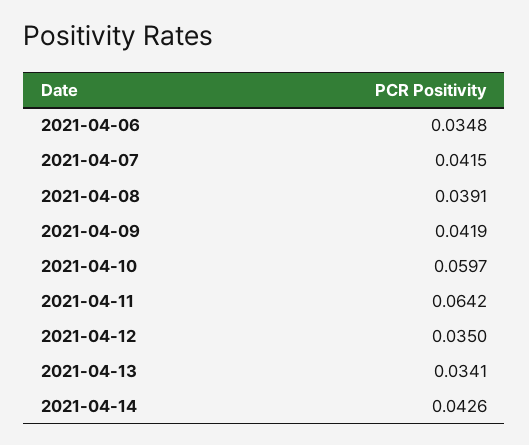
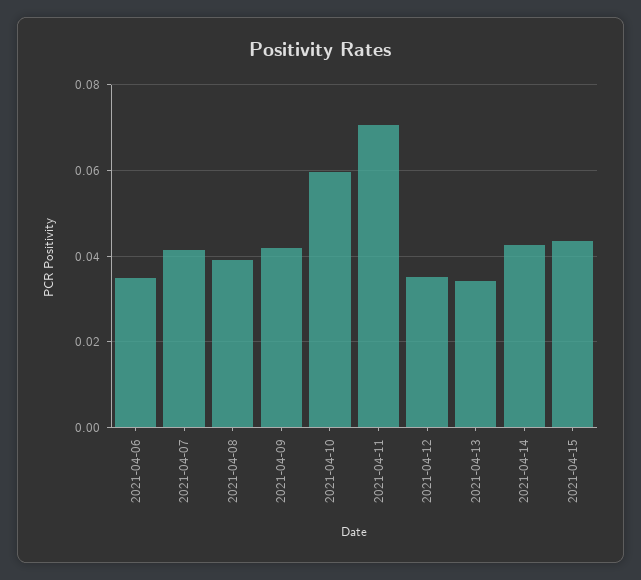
2021-04-11: 0.0642 -> 0.07
2021-04-15: none -> 0.044

